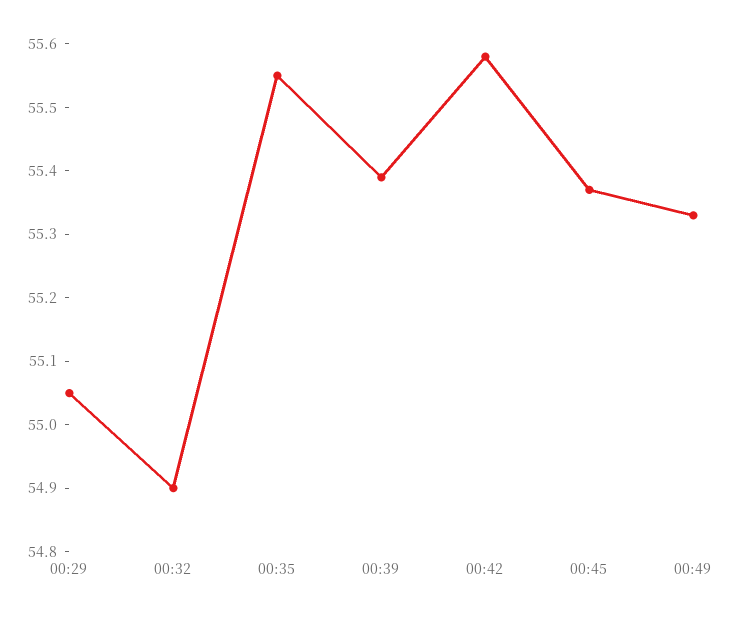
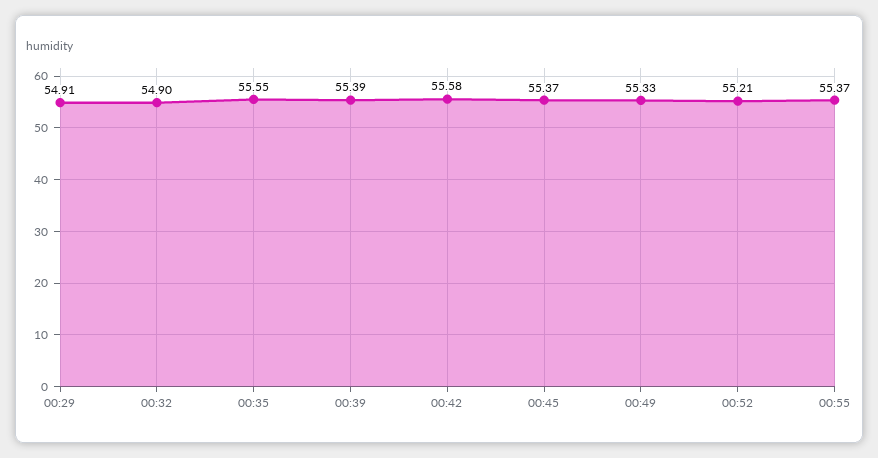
00:29: 55.05 -> 54.91
00:52: none -> 55.21
00:55: none -> 55.37

